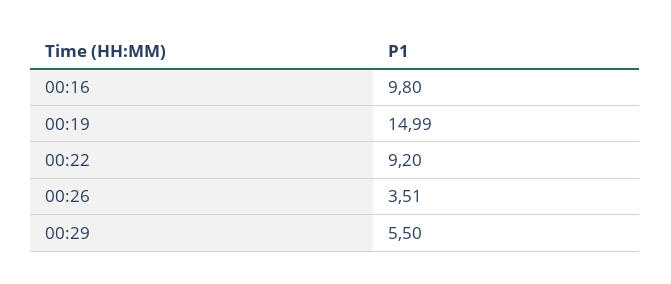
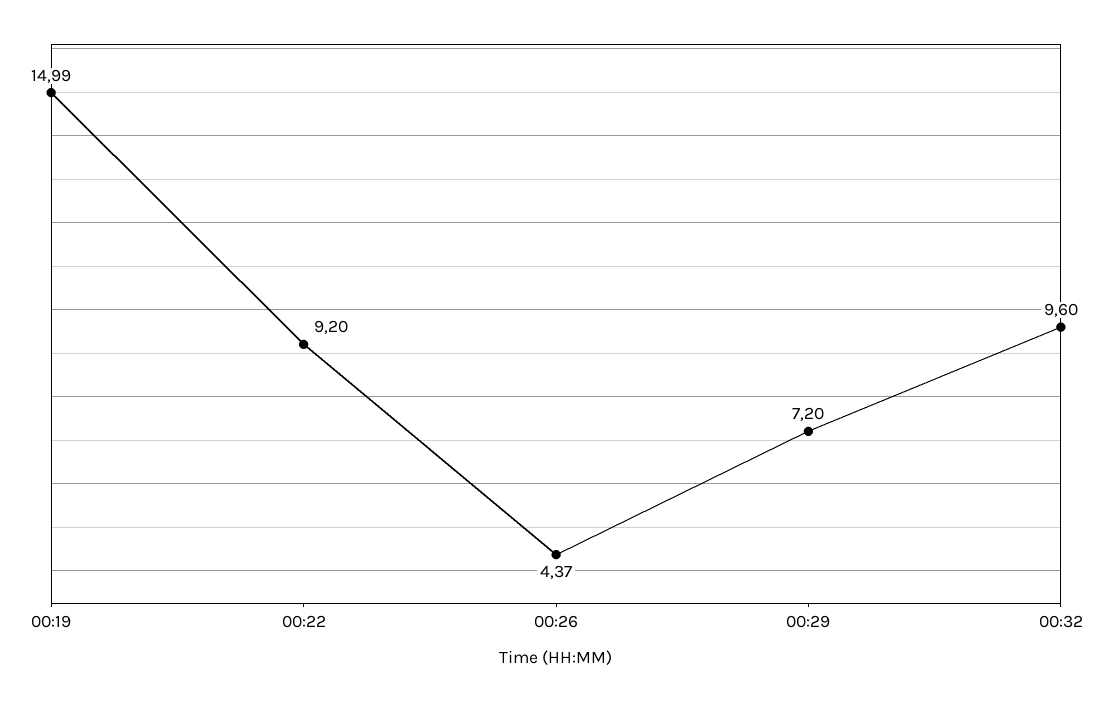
00:16: 9.8 -> none
00:26: 3.51 -> 4.37
00:29: 5.5 -> 7.2
00:32: none -> 9.6

